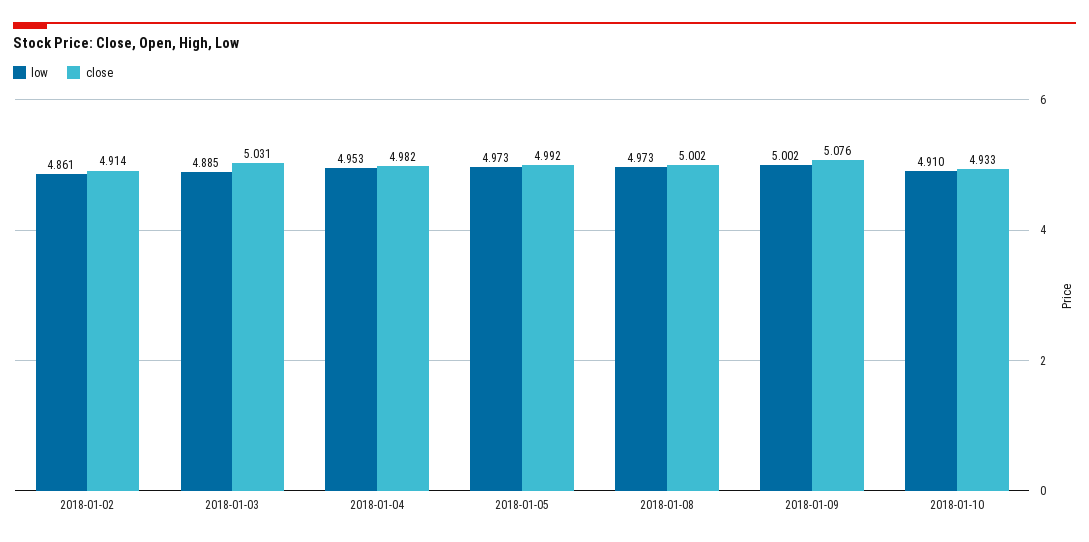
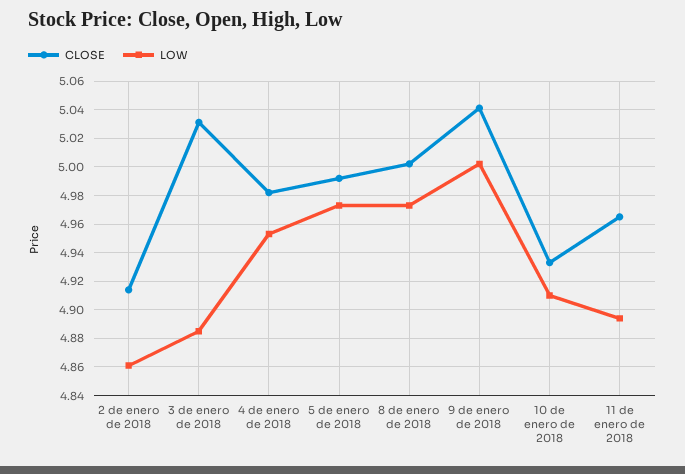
close, 2018-01-09: 5.076 -> 5.04
close, 11 de enero de 2018: none -> 4.965
low, 11 de enero de 2018: none -> 4.895

